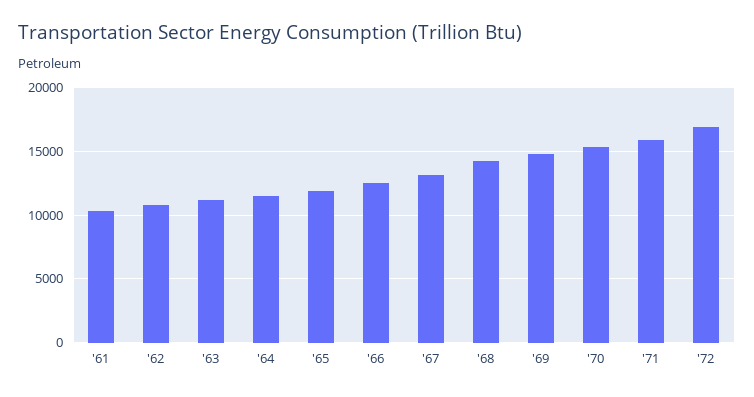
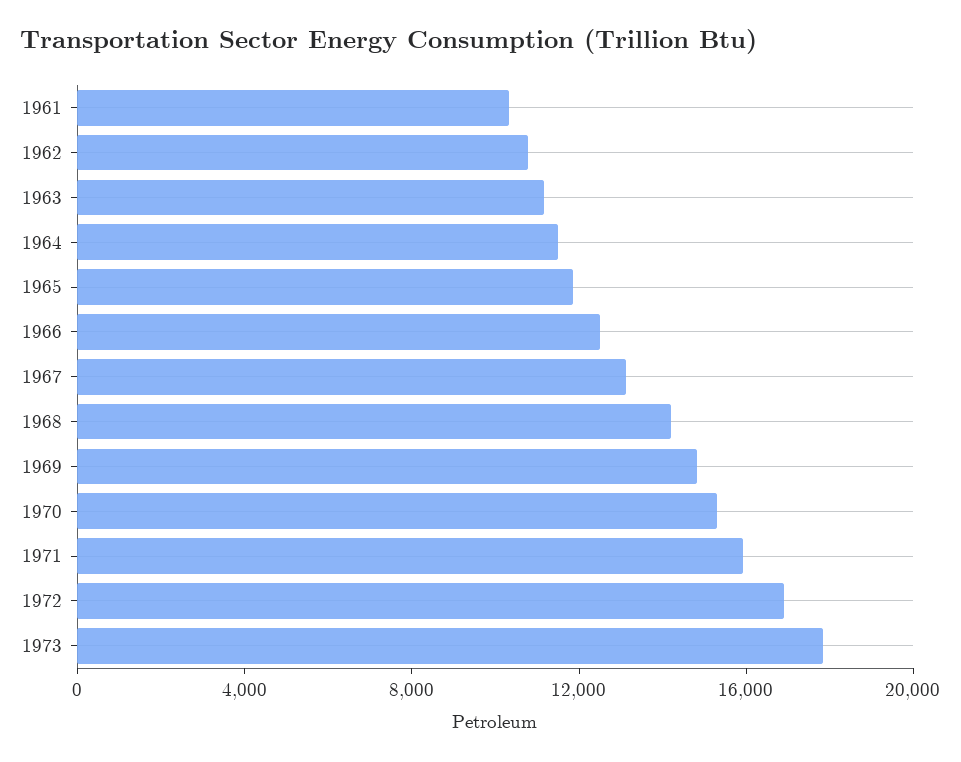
1973: none -> 18000

